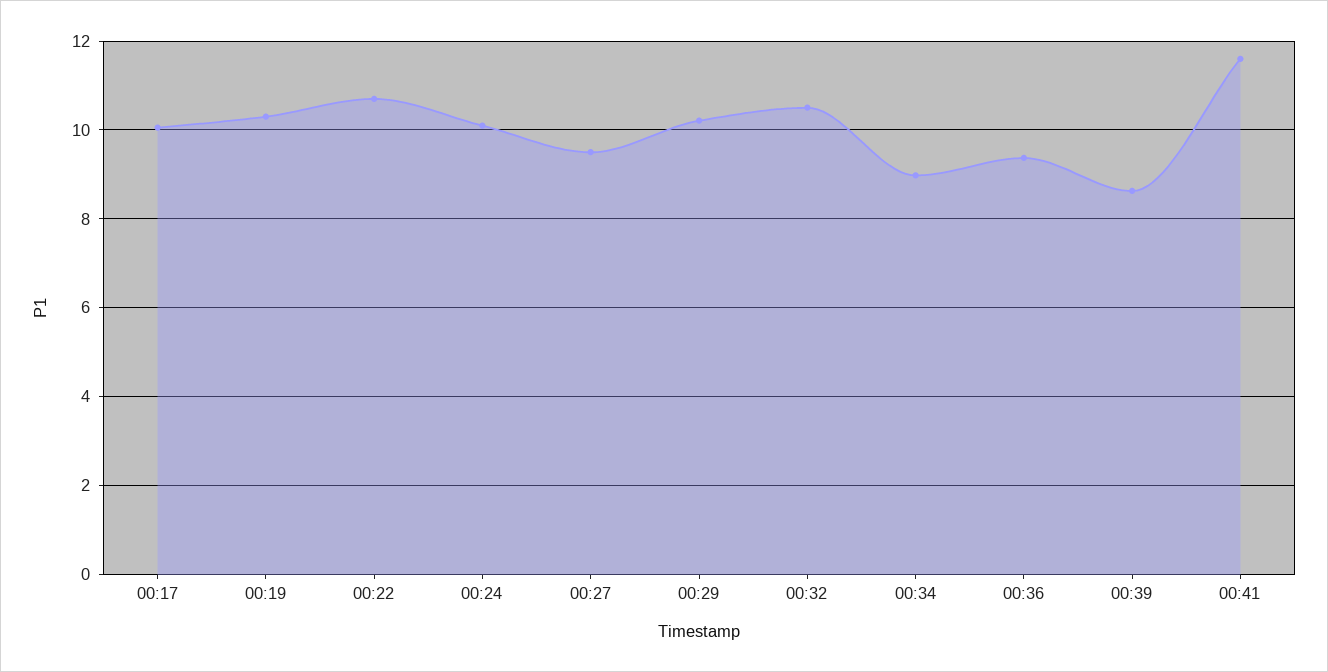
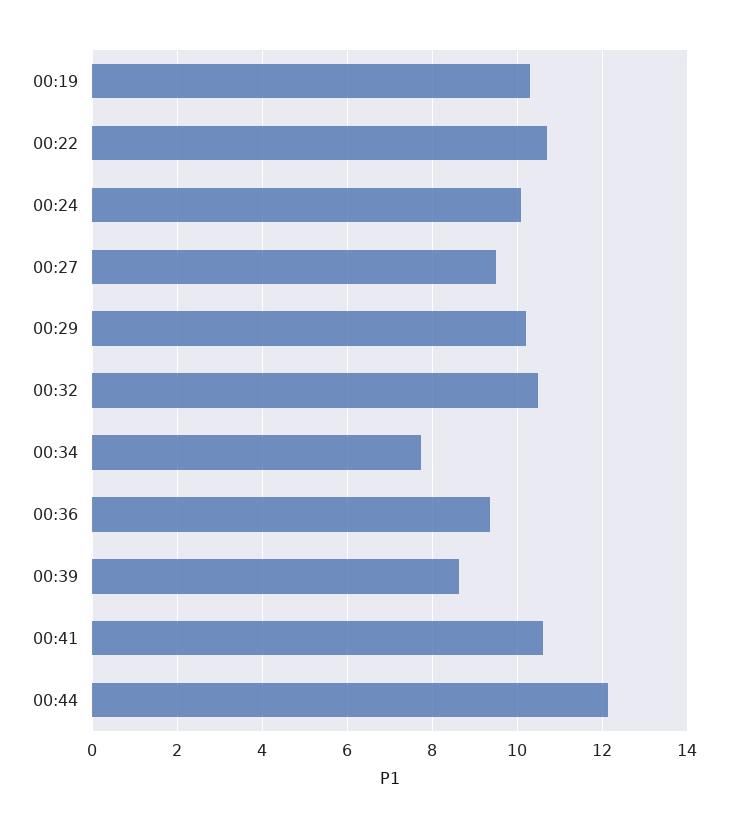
00:17: 10 -> none
00:34: 9 -> 7.8
00:41: 11.6 -> 10.6
00:44: none -> 12.2

